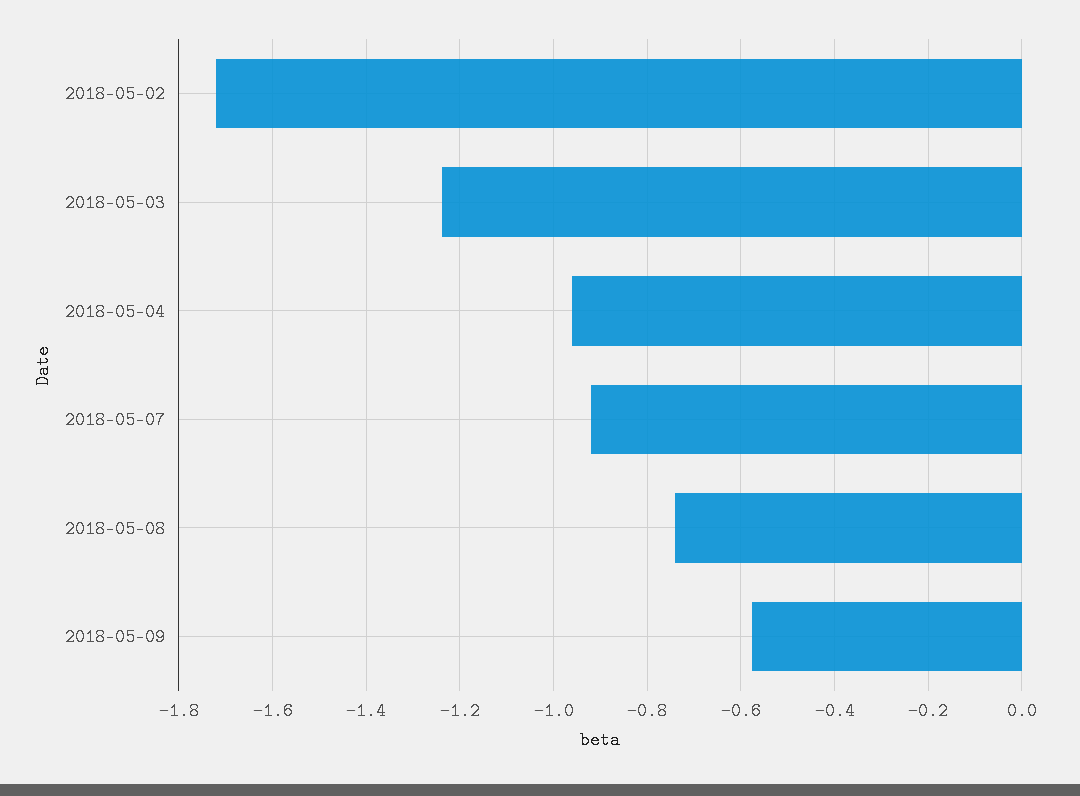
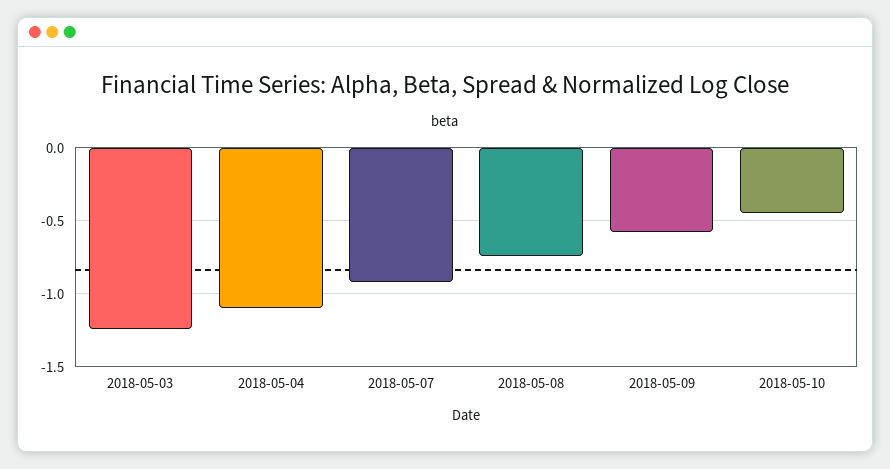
2018-05-02: -1.72 -> none
2018-05-04: -0.96 -> -1.1
2018-05-10: none -> -0.45

